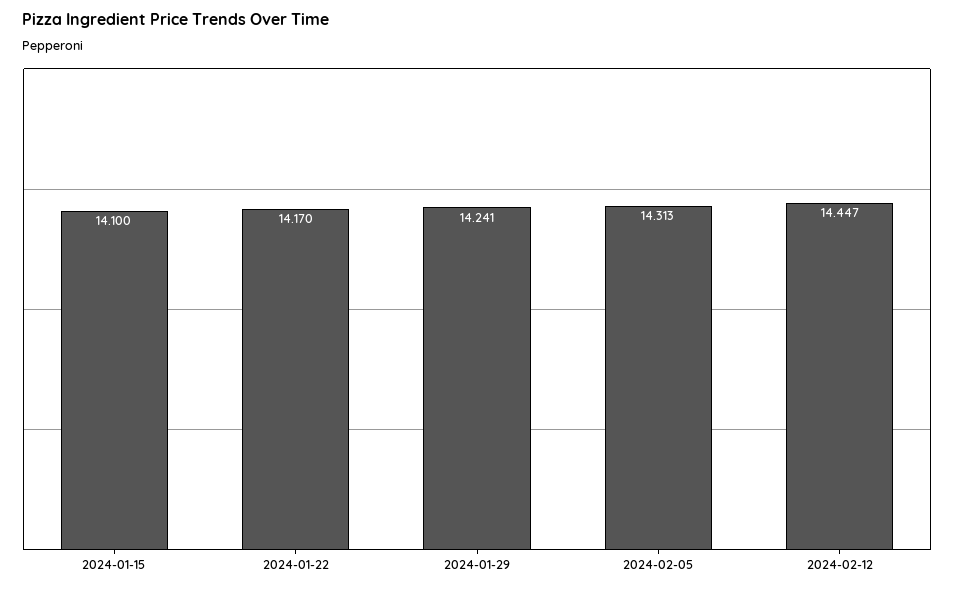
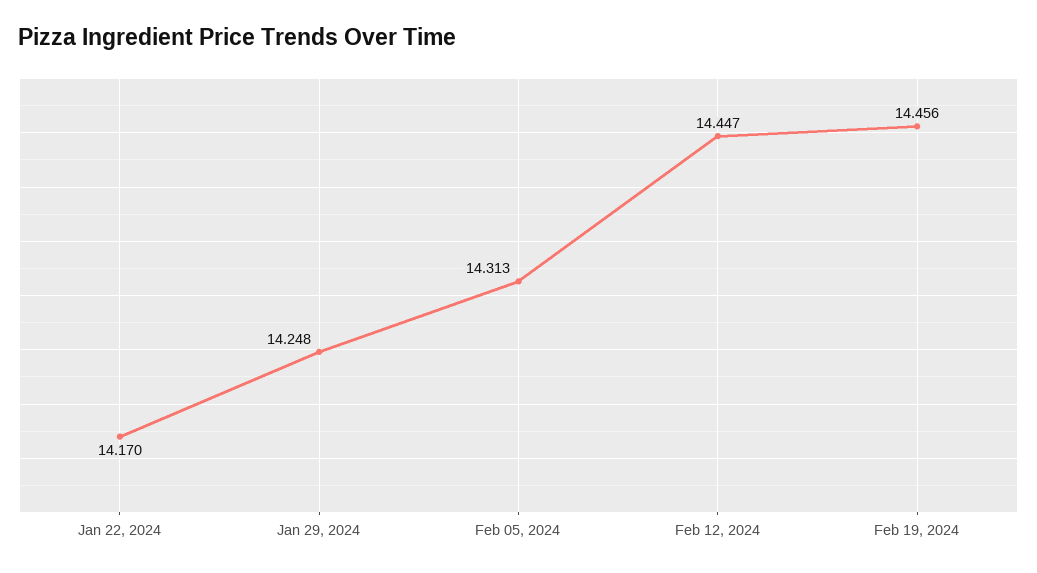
2024-01-15: 14.1 -> none
2024-01-29: 14.241 -> 14.248
Feb 19, 2024: none -> 14.456

